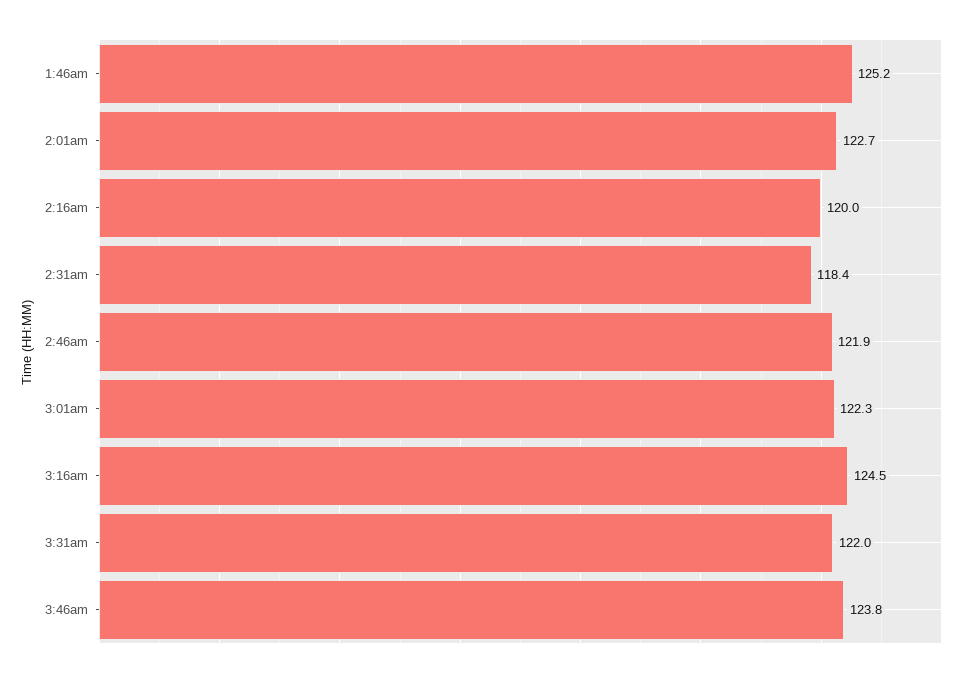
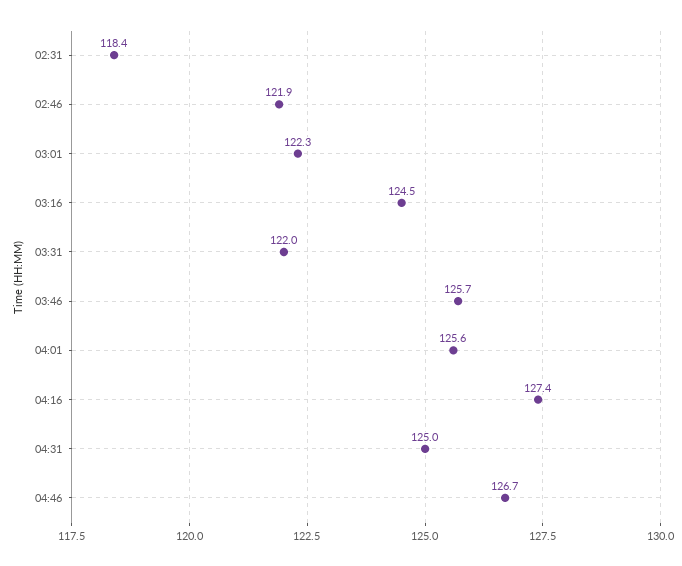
1:46am: 125.2 -> none
2:01am: 122.7 -> none
2:16am: 120 -> none
3:46am: 123.8 -> 125.7
04:01: none -> 125.6
04:16: none -> 127.4
04:31: none -> 125
04:46: none -> 126.7

